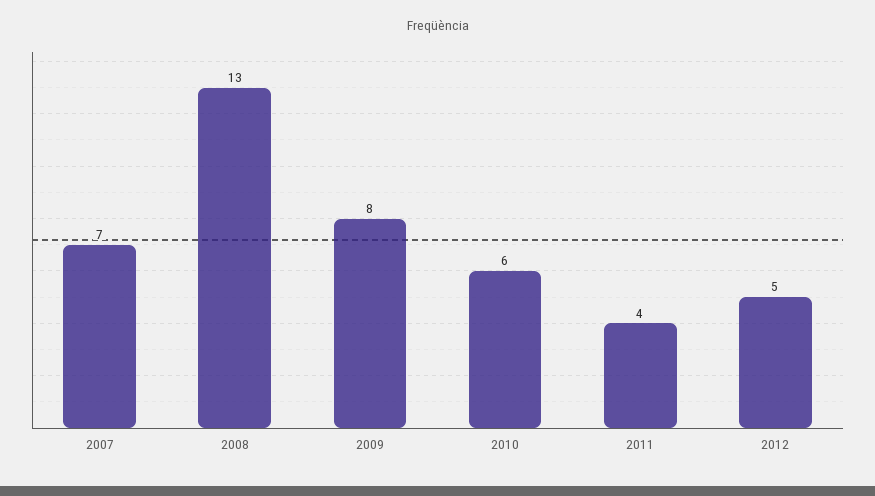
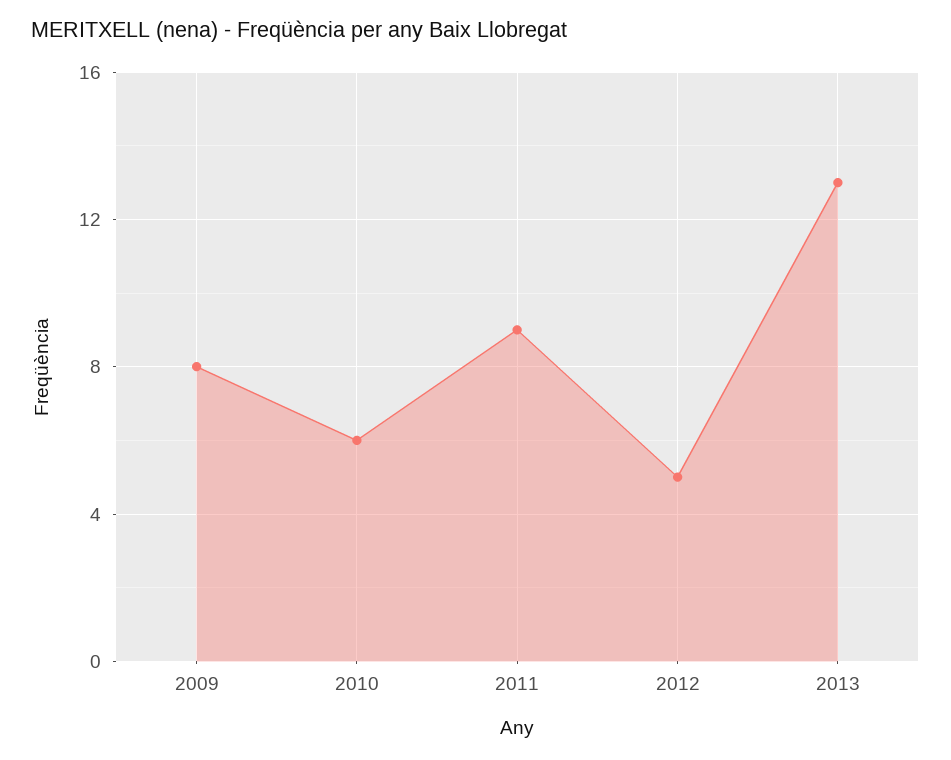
2007: 7 -> none
2008: 13 -> none
2011: 4 -> 9
2013: none -> 13

